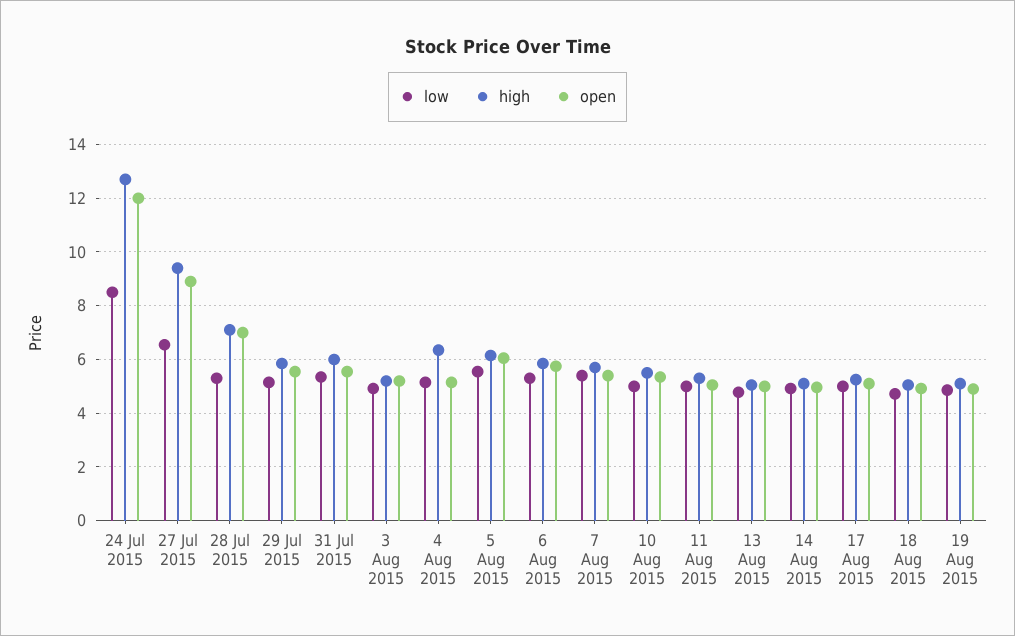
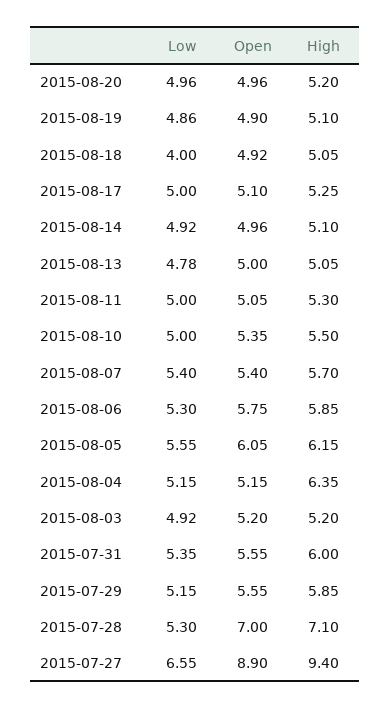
low, 24 Jul 2015: 8.5 -> none
high, 24 Jul 2015: 12.75 -> none
open, 24 Jul 2015: 12 -> none
low, 18 Aug 2015: 4.75 -> 4
low, 2015-08-20: none -> 4.96
open, 2015-08-20: none -> 4.96
high, 2015-08-20: none -> 5.2

